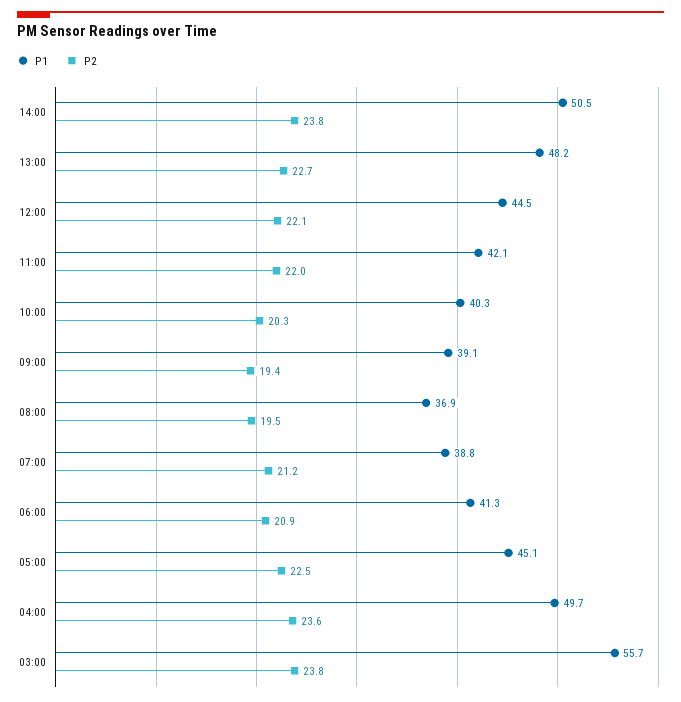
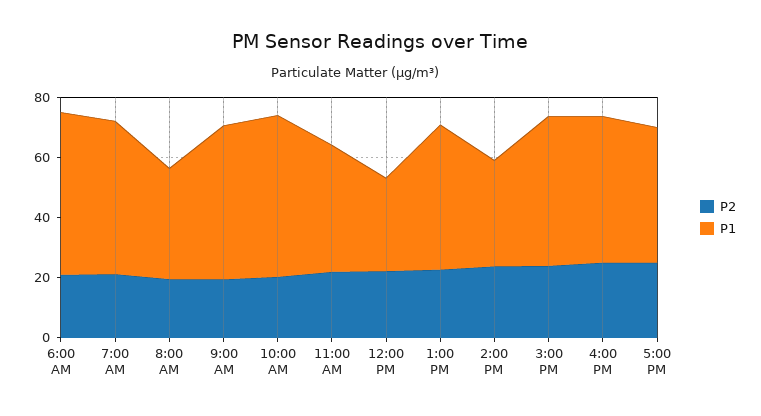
P1, 14:00: 50.5 -> 35
P1, 12:00: 44.5 -> 30
P1, 10:00: 40.3 -> 55
P1, 09:00: 39.1 -> 50
P1, 07:00: 38.8 -> 50
P1, 06:00: 41.3 -> 55
P1, 05:00: 45.1 -> none
P2, 05:00: 22.5 -> none
P1, 04:00: 49.7 -> none
P2, 04:00: 23.6 -> none
P1, 03:00: 55.7 -> none
P2, 03:00: 23.8 -> none
P2, 3:00 PM: none -> 25
P1, 3:00 PM: none -> 50
P2, 4:00 PM: none -> 25
P1, 4:00 PM: none -> 50
P2, 5:00 PM: none -> 25
P1, 5:00 PM: none -> 45

